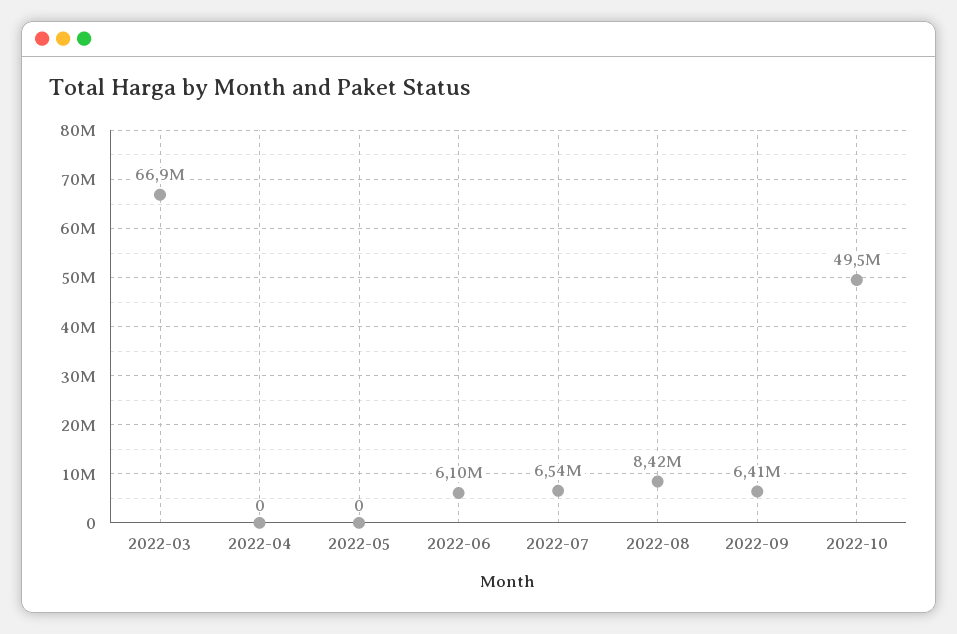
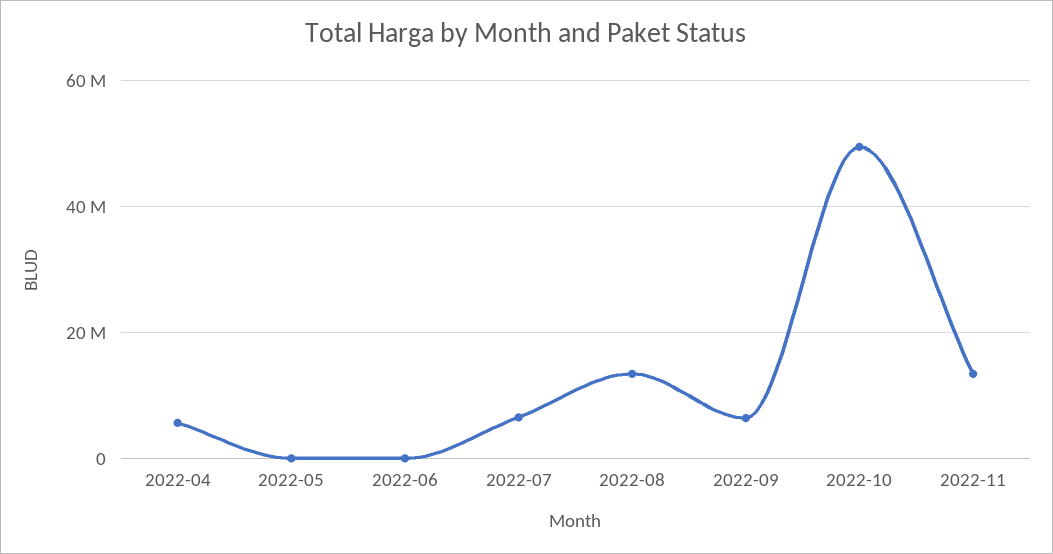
2022-03: 66900000 -> none
2022-04: 0 -> 6000000
2022-06: 6100000 -> 0
2022-08: 8420000 -> 14000000
2022-11: none -> 14000000

